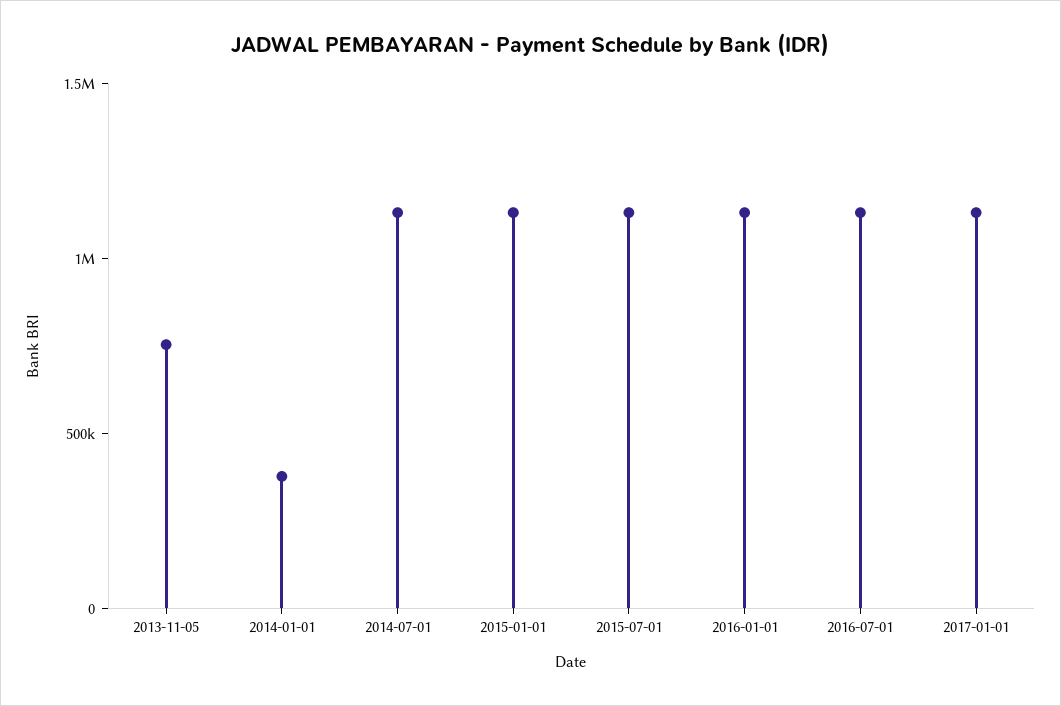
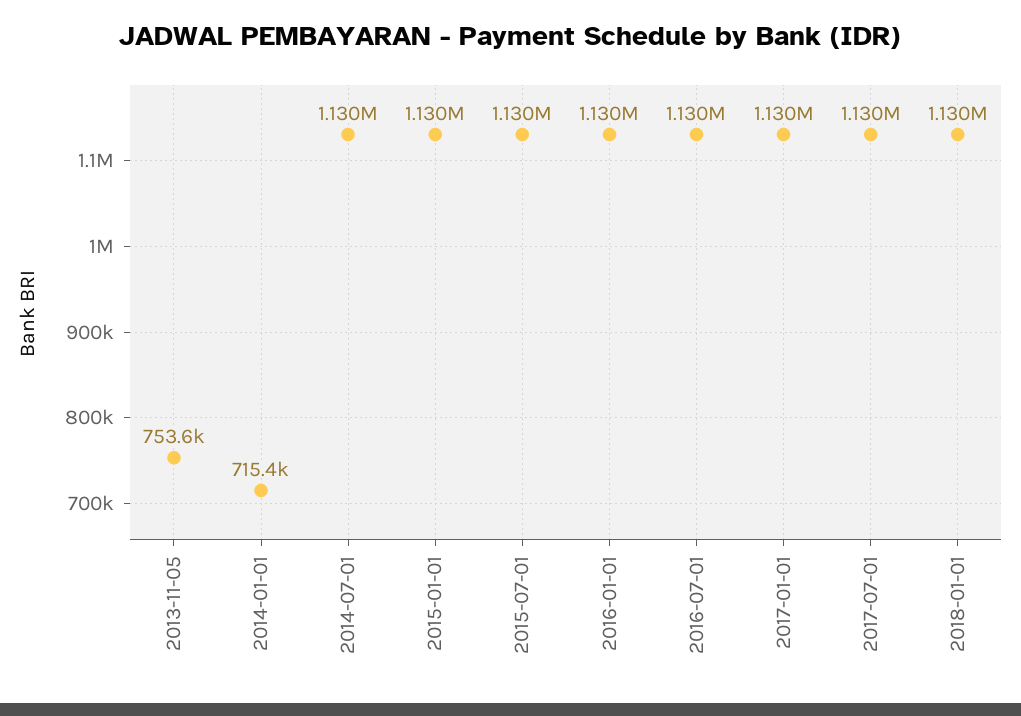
2014-01-01: 400000 -> 715400
2017-07-01: none -> 1130000
2018-01-01: none -> 1130000

